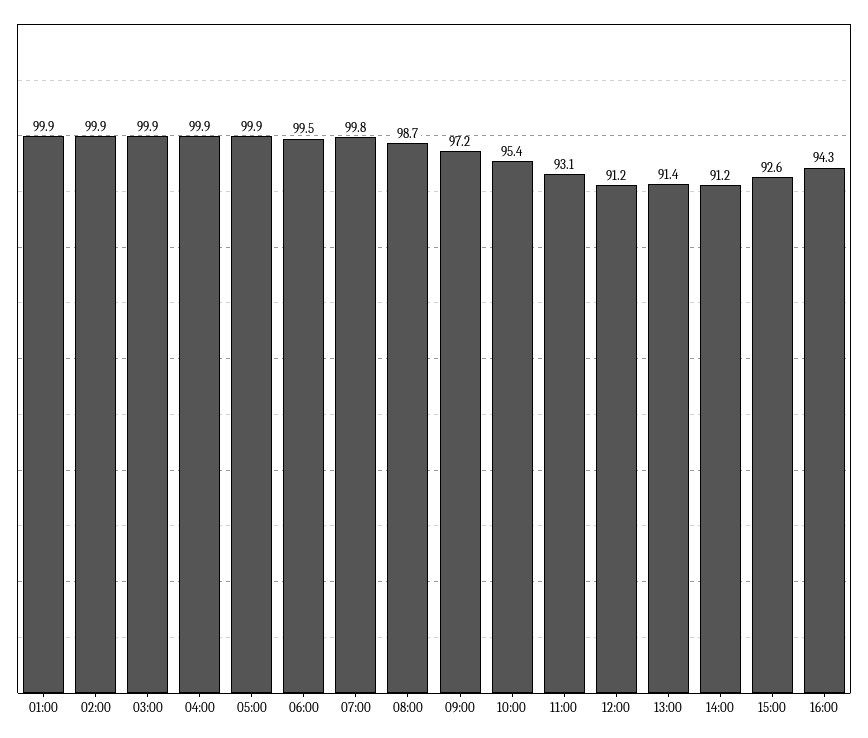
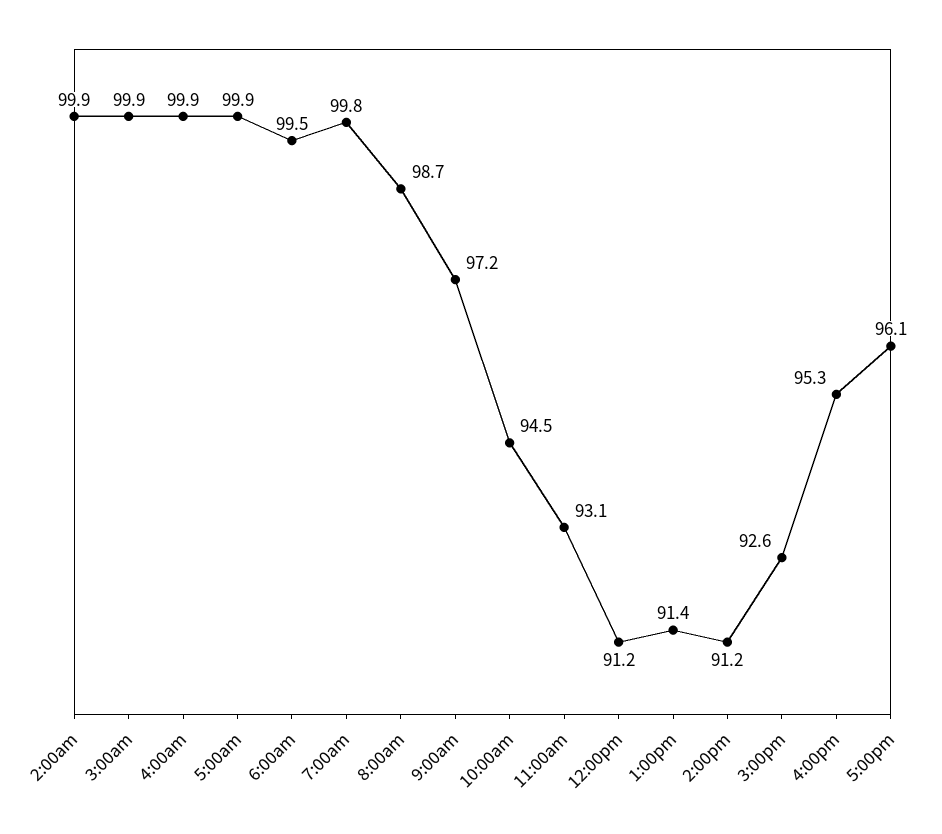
01:00: 99.9 -> none
10:00: 95.4 -> 94.5
16:00: 94.3 -> 95.3
5:00pm: none -> 96.1

